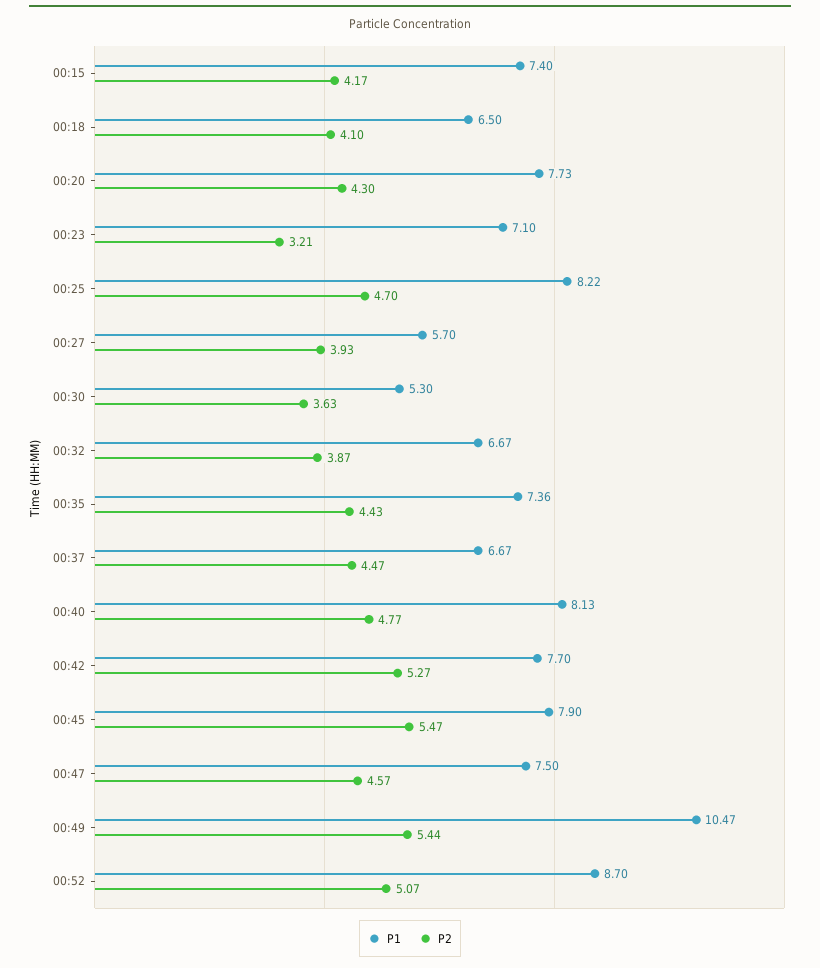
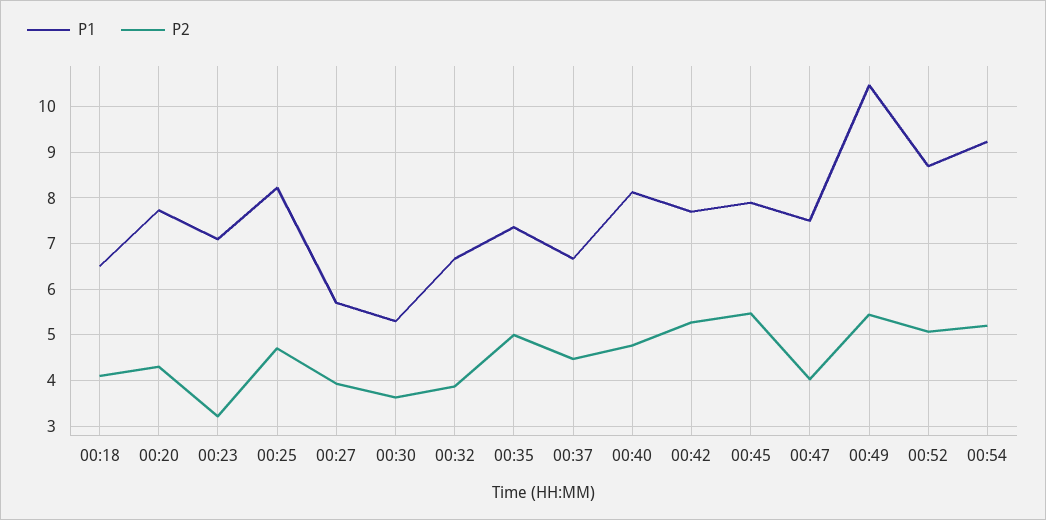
P1, 00:15: 7.4 -> none
P2, 00:15: 4.17 -> none
P2, 00:35: 4.43 -> 5
P2, 00:47: 4.57 -> 4
P1, 00:54: none -> 9.2
P2, 00:54: none -> 5.2

